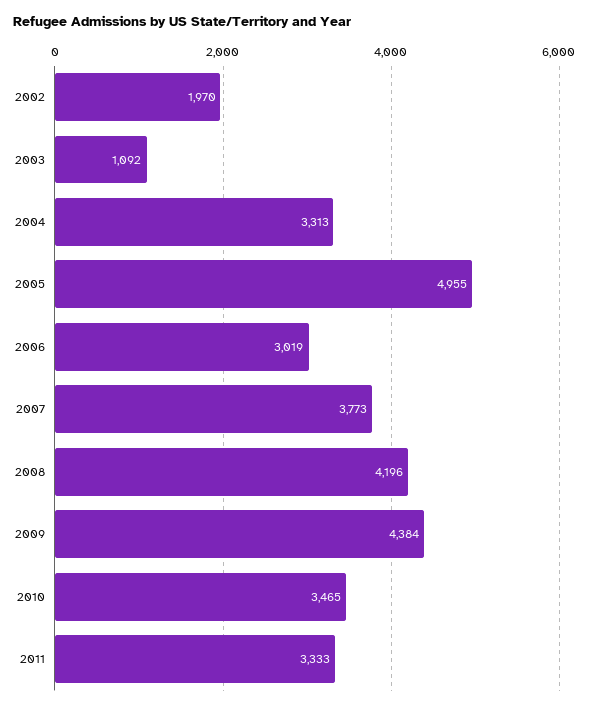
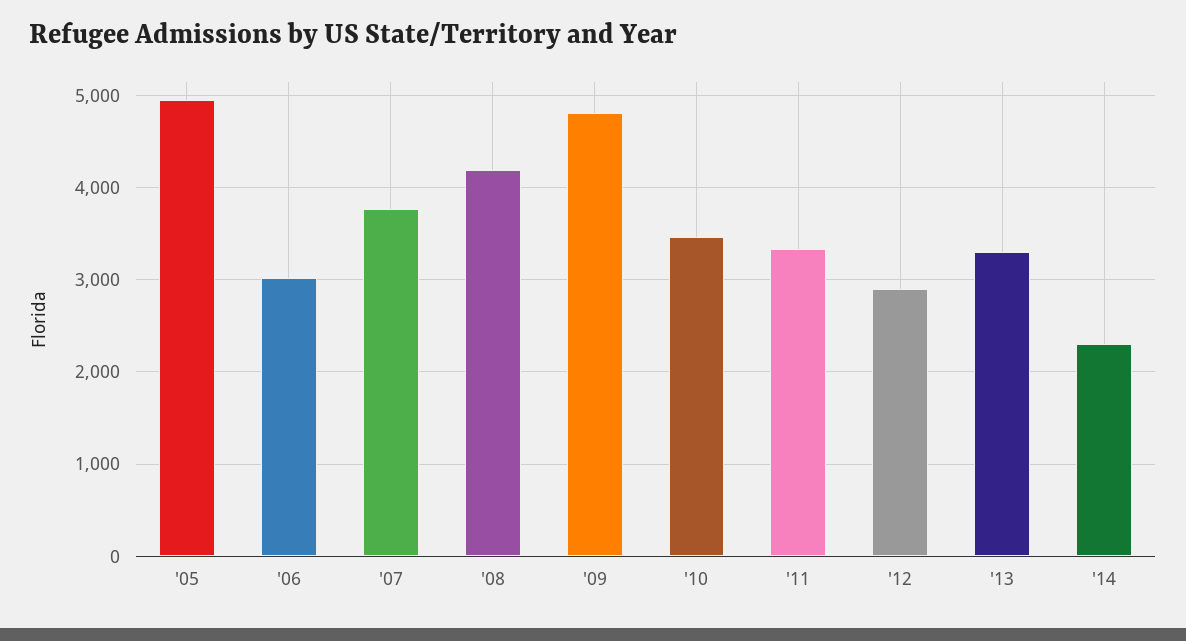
2002: 1970 -> none
2003: 1092 -> none
2004: 3313 -> none
2009: 4384 -> 4800
'12: none -> 2900
'13: none -> 3300
'14: none -> 2300

